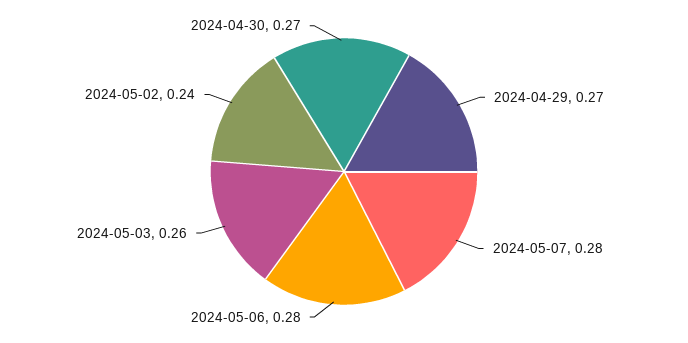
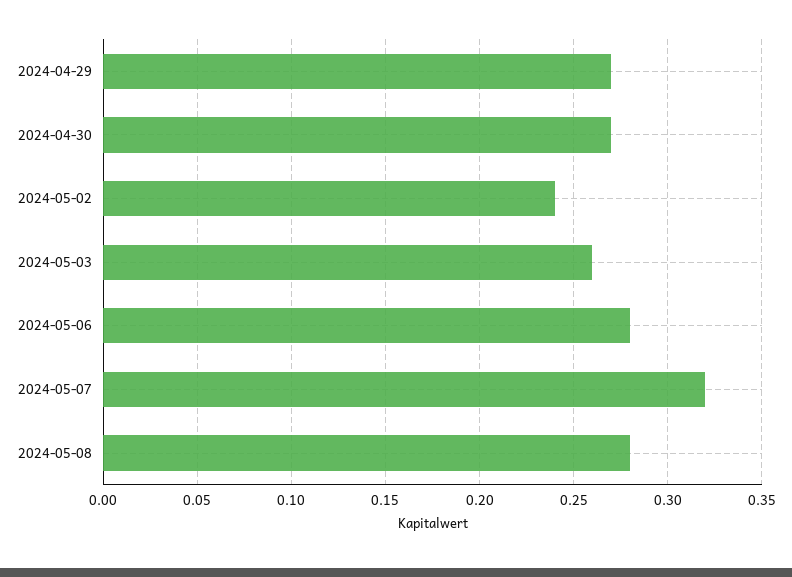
2024-05-07: 0.28 -> 0.32
2024-05-08: none -> 0.28

